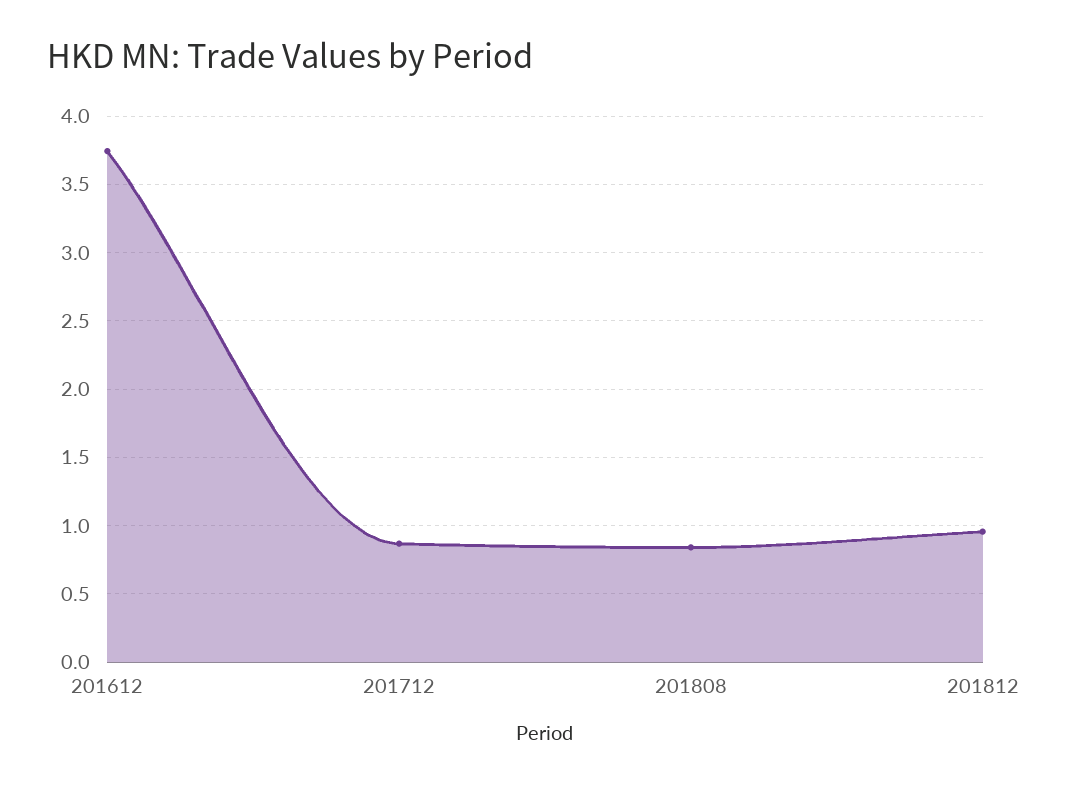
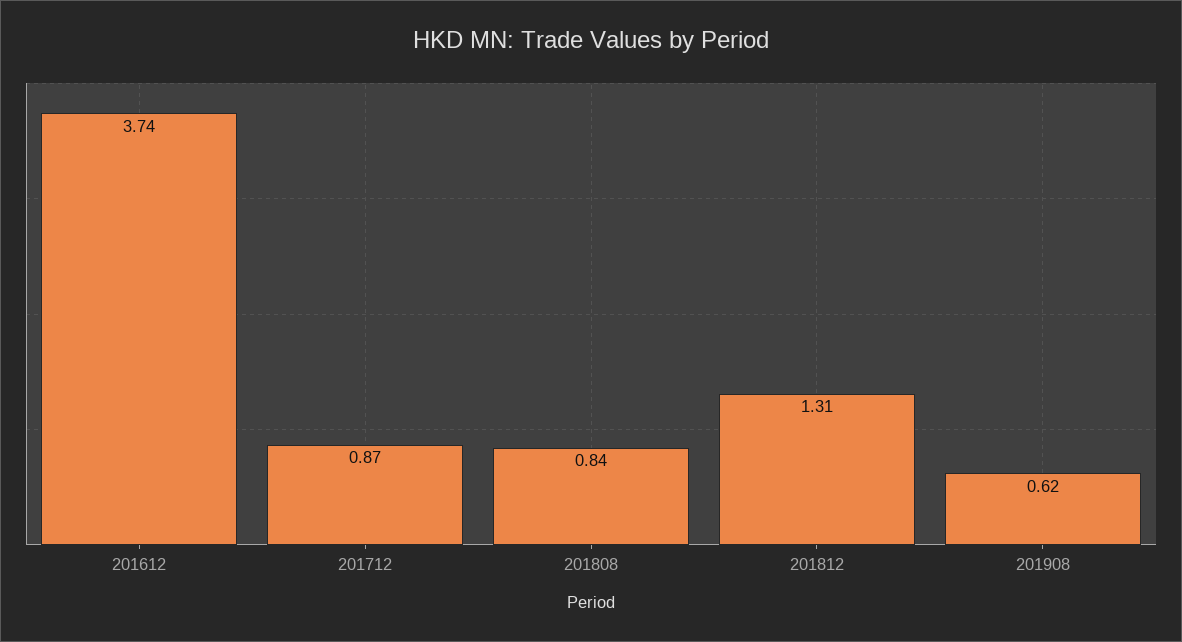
201812: 0.95 -> 1.31
201908: none -> 0.62

